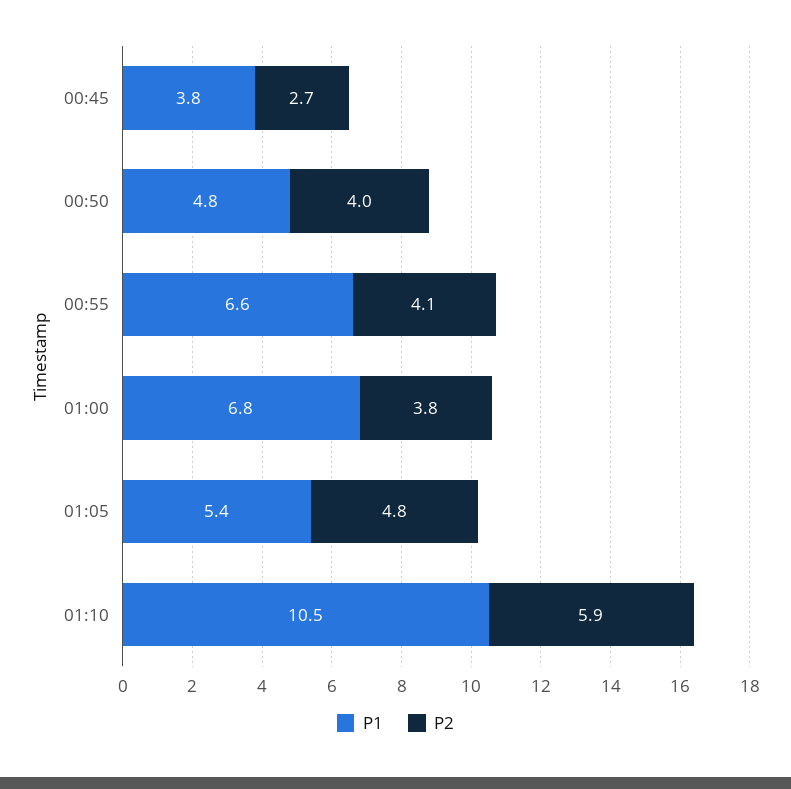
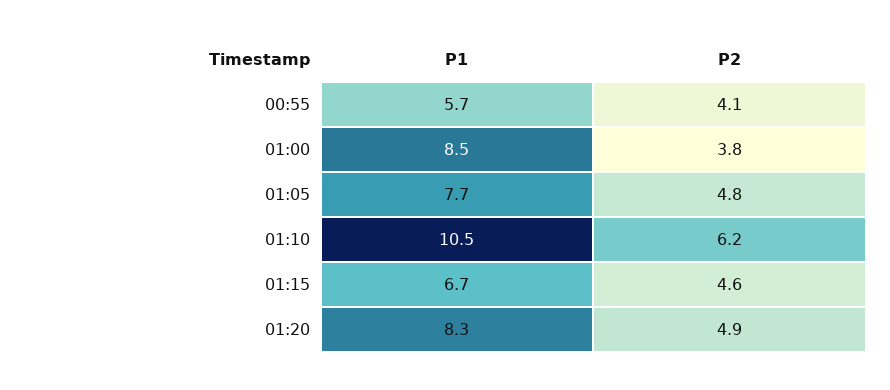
P1, 00:45: 3.8 -> none
P2, 00:45: 2.7 -> none
P1, 00:50: 4.8 -> none
P2, 00:50: 4 -> none
P1, 00:55: 6.6 -> 5.7
P1, 01:00: 6.8 -> 8.5
P1, 01:05: 5.4 -> 7.7
P2, 01:10: 5.9 -> 6.2
P1, 01:15: none -> 6.7
P2, 01:15: none -> 4.6
P1, 01:20: none -> 8.3
P2, 01:20: none -> 4.9

